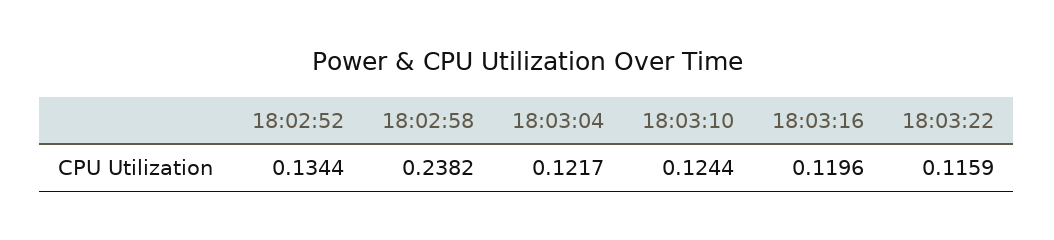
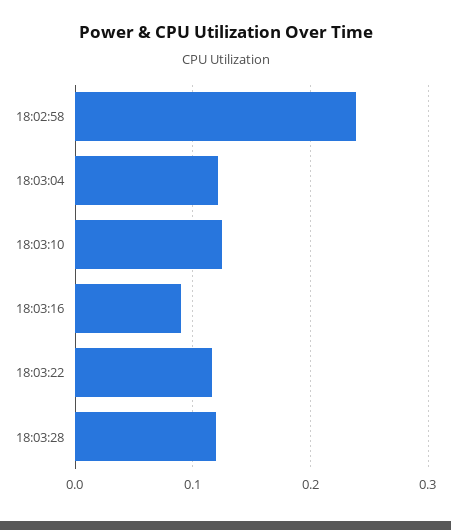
18:02:52: 0.1344 -> none
18:03:16: 0.1196 -> 0.09
18:03:28: none -> 0.12

